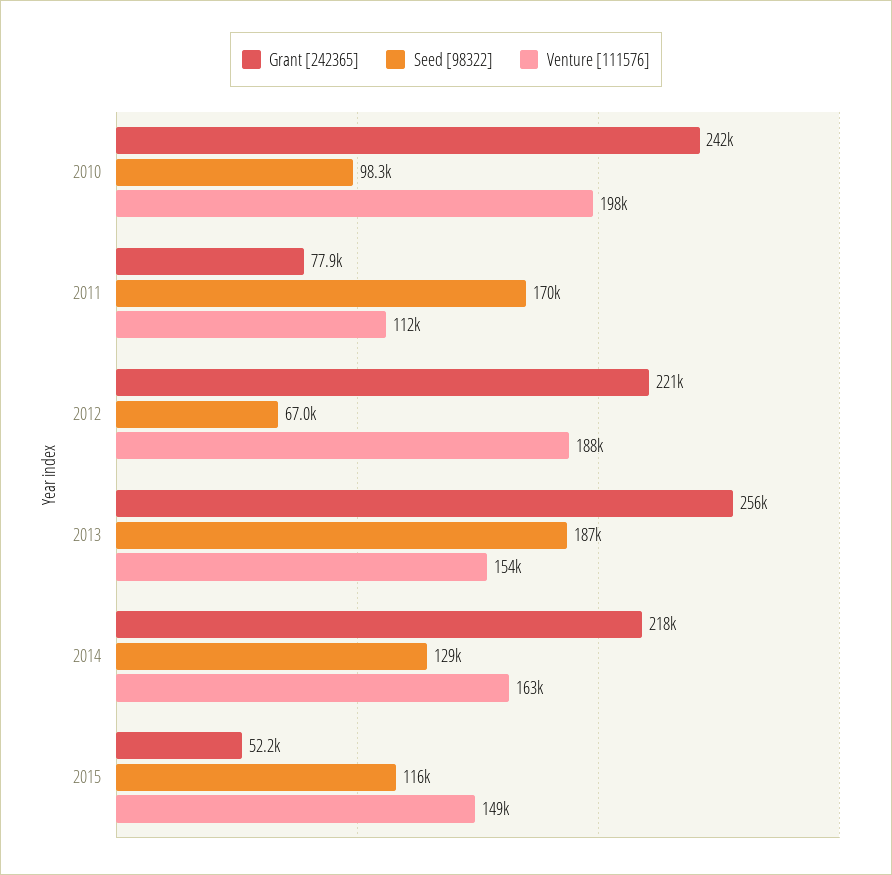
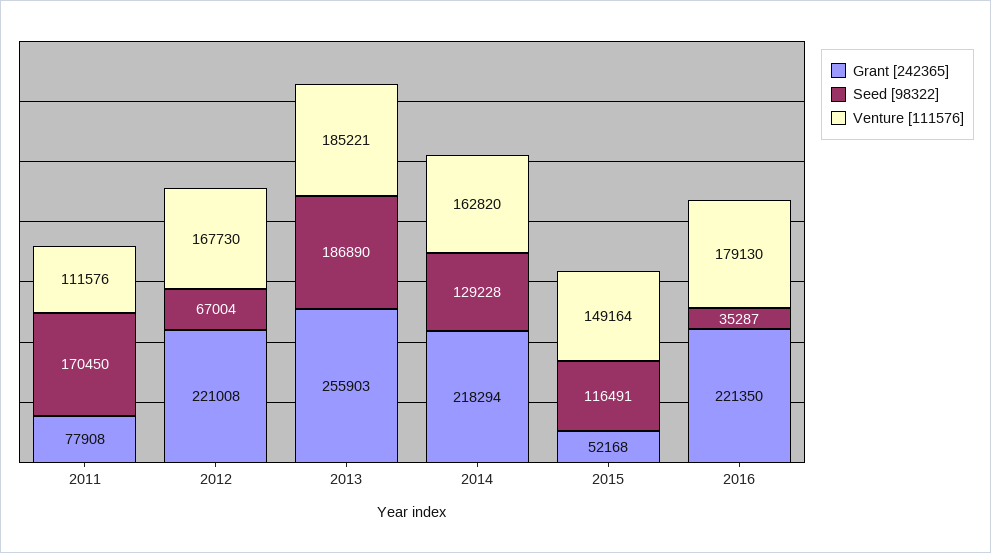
Grant [242365], 2010: 242000 -> none
Seed [98322], 2010: 98300 -> none
Venture [111576], 2010: 198000 -> none
Venture [111576], 2012: 188000 -> 167730
Venture [111576], 2013: 154000 -> 185221
Grant [242365], 2016: none -> 221350
Seed [98322], 2016: none -> 35287
Venture [111576], 2016: none -> 179130

